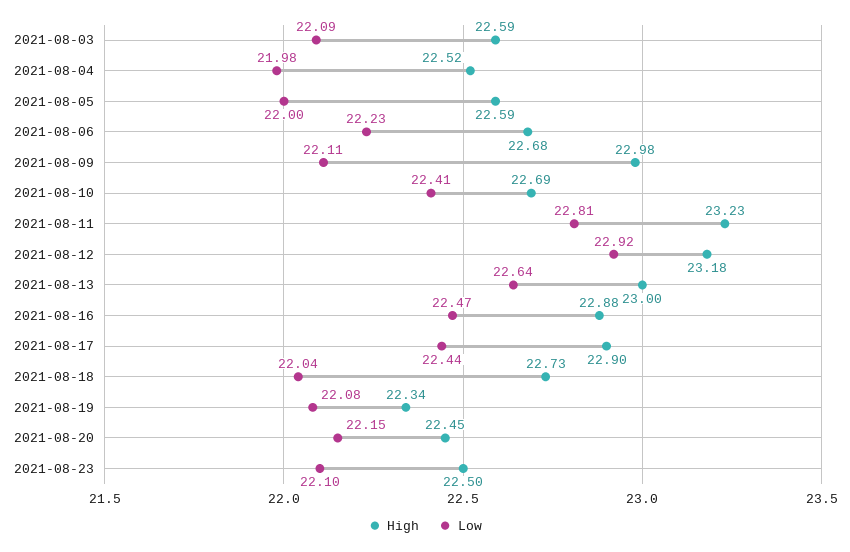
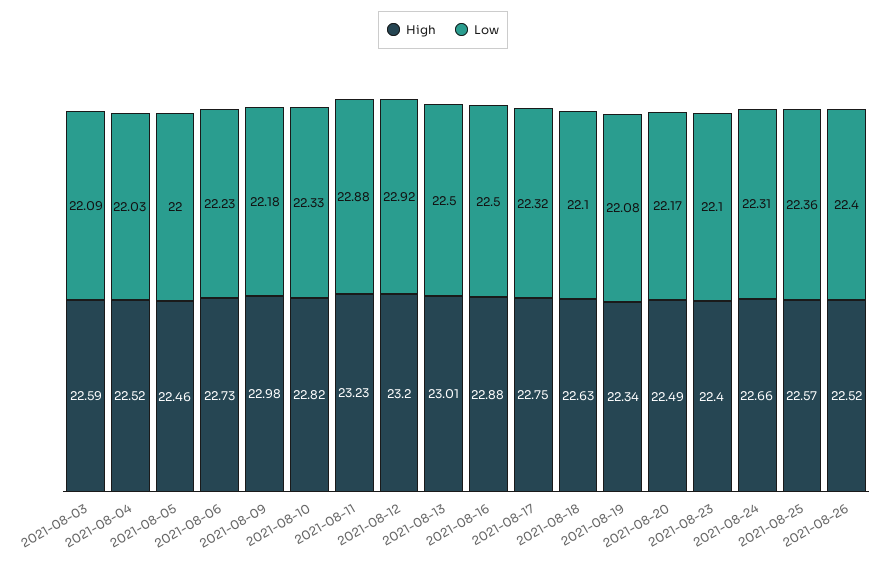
Low, 2021-08-04: 21.98 -> 22.03
High, 2021-08-05: 22.59 -> 22.46
High, 2021-08-06: 22.68 -> 22.73
Low, 2021-08-09: 22.11 -> 22.18
High, 2021-08-10: 22.69 -> 22.82
Low, 2021-08-10: 22.41 -> 22.33
Low, 2021-08-11: 22.81 -> 22.88
High, 2021-08-12: 23.18 -> 23.2
High, 2021-08-13: 23 -> 23.01
Low, 2021-08-13: 22.64 -> 22.5
Low, 2021-08-16: 22.47 -> 22.5
High, 2021-08-17: 22.9 -> 22.75
Low, 2021-08-17: 22.44 -> 22.32
High, 2021-08-18: 22.73 -> 22.63
Low, 2021-08-18: 22.04 -> 22.1
High, 2021-08-20: 22.45 -> 22.49
Low, 2021-08-20: 22.15 -> 22.17
High, 2021-08-23: 22.5 -> 22.4
High, 2021-08-24: none -> 22.66
Low, 2021-08-24: none -> 22.31
High, 2021-08-25: none -> 22.57
Low, 2021-08-25: none -> 22.36
High, 2021-08-26: none -> 22.52
Low, 2021-08-26: none -> 22.4

